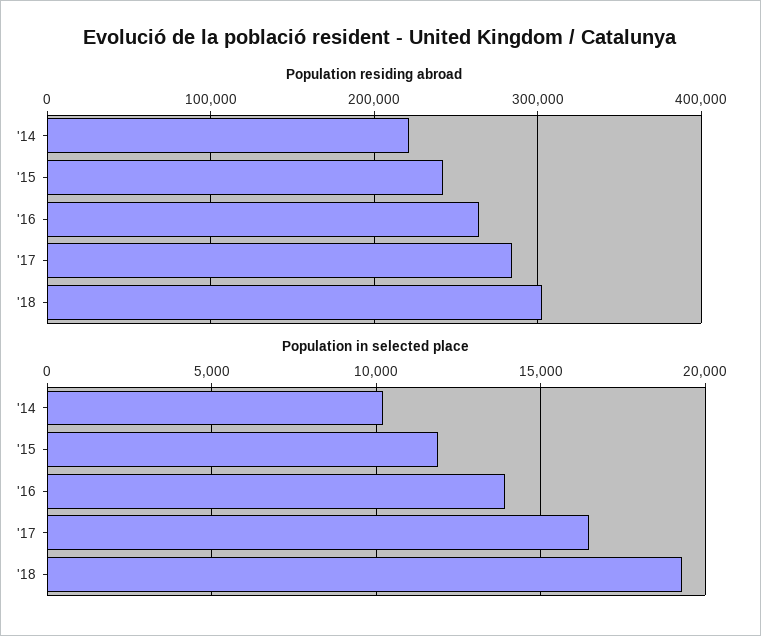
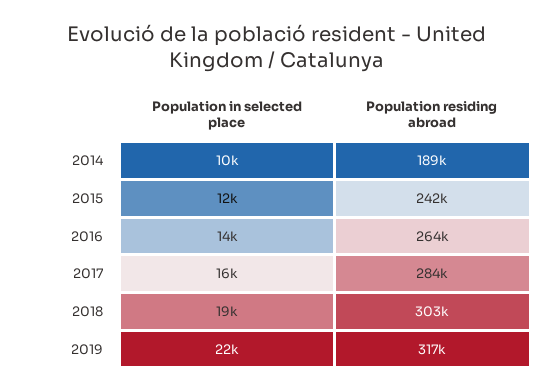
Population residing abroad, '14: 220000 -> 189000
Population in selected place, 2019: none -> 22000
Population residing abroad, 2019: none -> 317000

